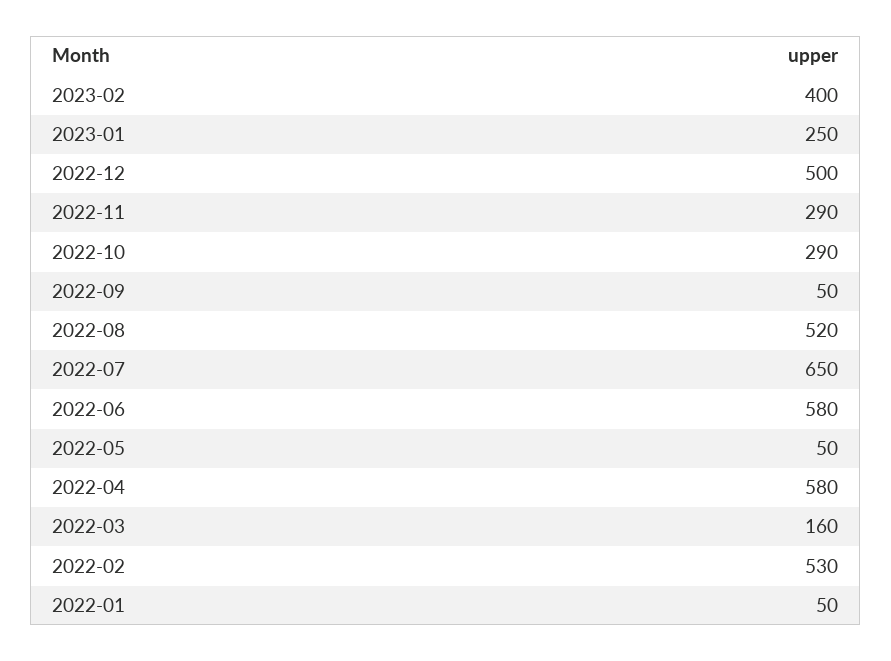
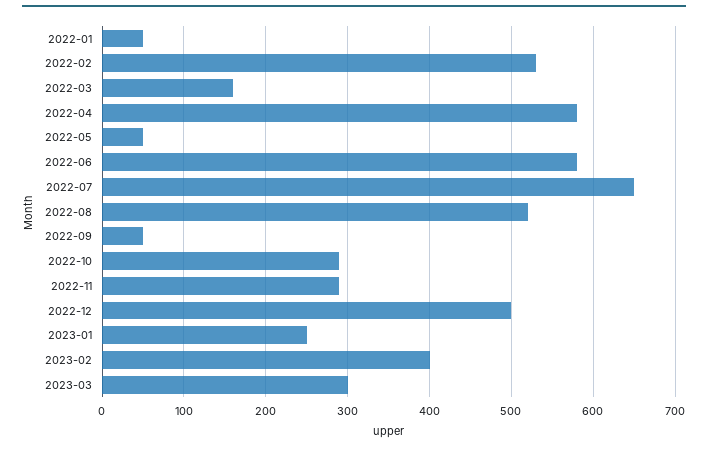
2023-03: none -> 300

